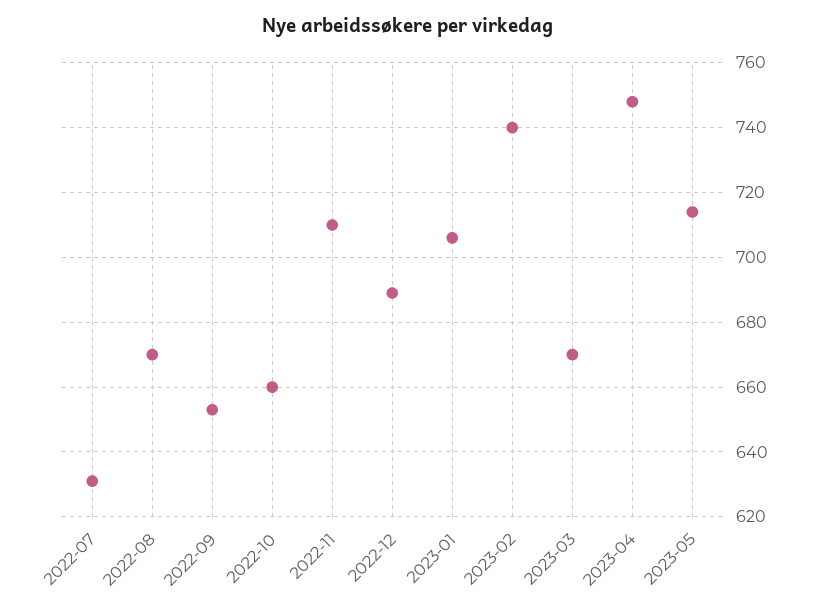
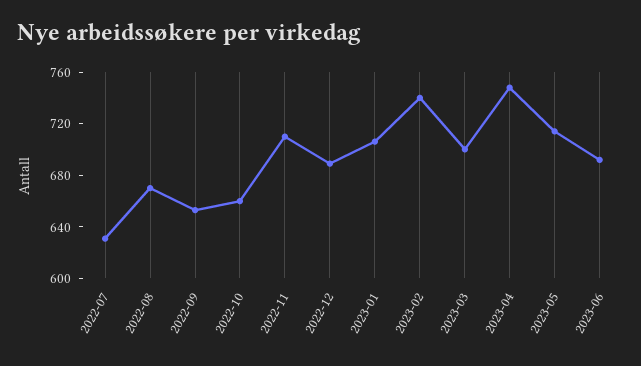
2023-03: 670 -> 700
2023-06: none -> 690

